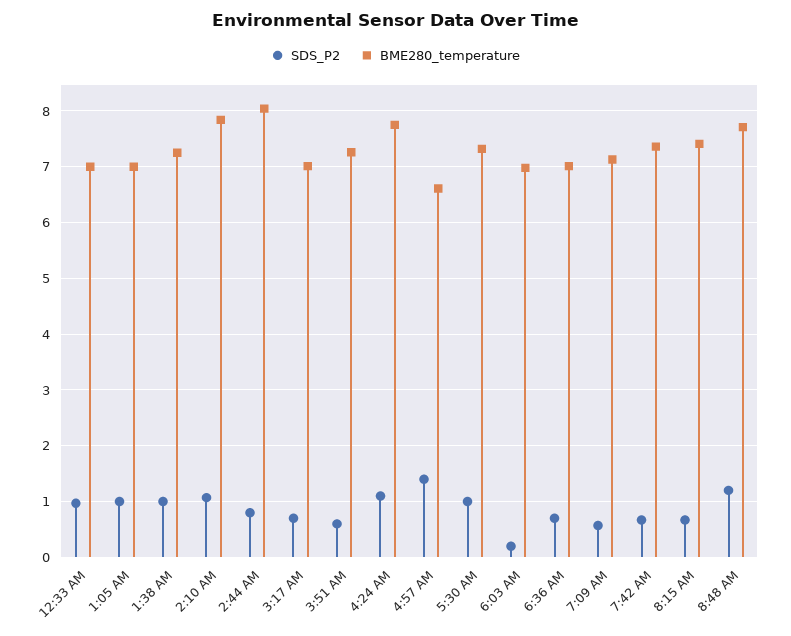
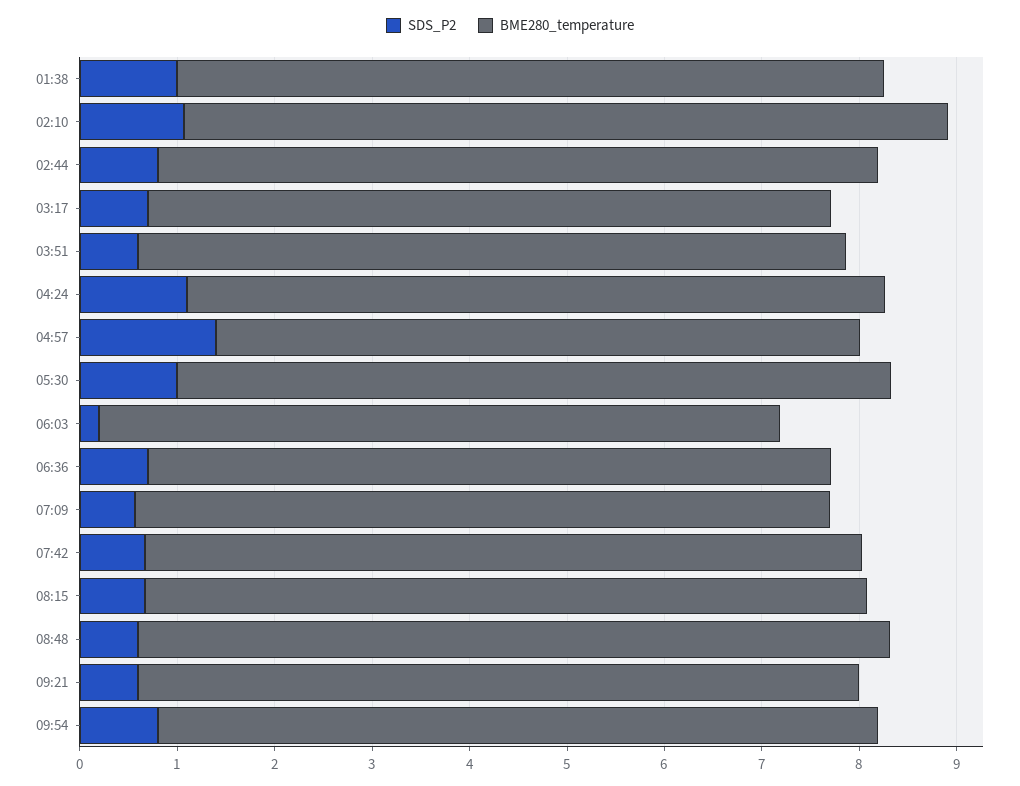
SDS_P2, 12:33 AM: 1 -> none
BME280_temperature, 12:33 AM: 7 -> none
SDS_P2, 1:05 AM: 1 -> none
BME280_temperature, 1:05 AM: 7 -> none
BME280_temperature, 2:44 AM: 8 -> 7.4
BME280_temperature, 4:24 AM: 7.8 -> 7.2
SDS_P2, 8:48 AM: 1.2 -> 0.6
SDS_P2, 09:21: none -> 0.6
BME280_temperature, 09:21: none -> 7.4
SDS_P2, 09:54: none -> 0.8
BME280_temperature, 09:54: none -> 7.4

